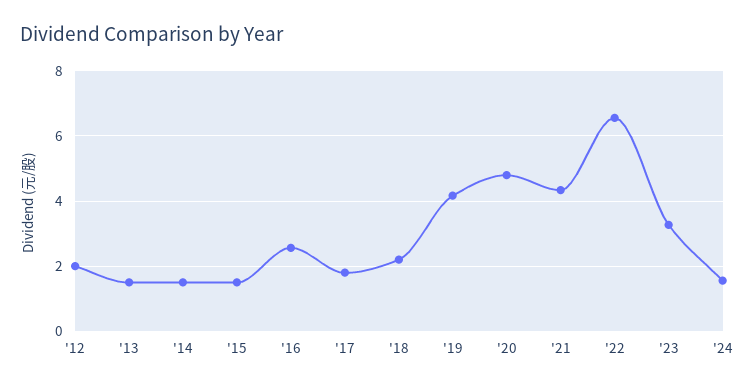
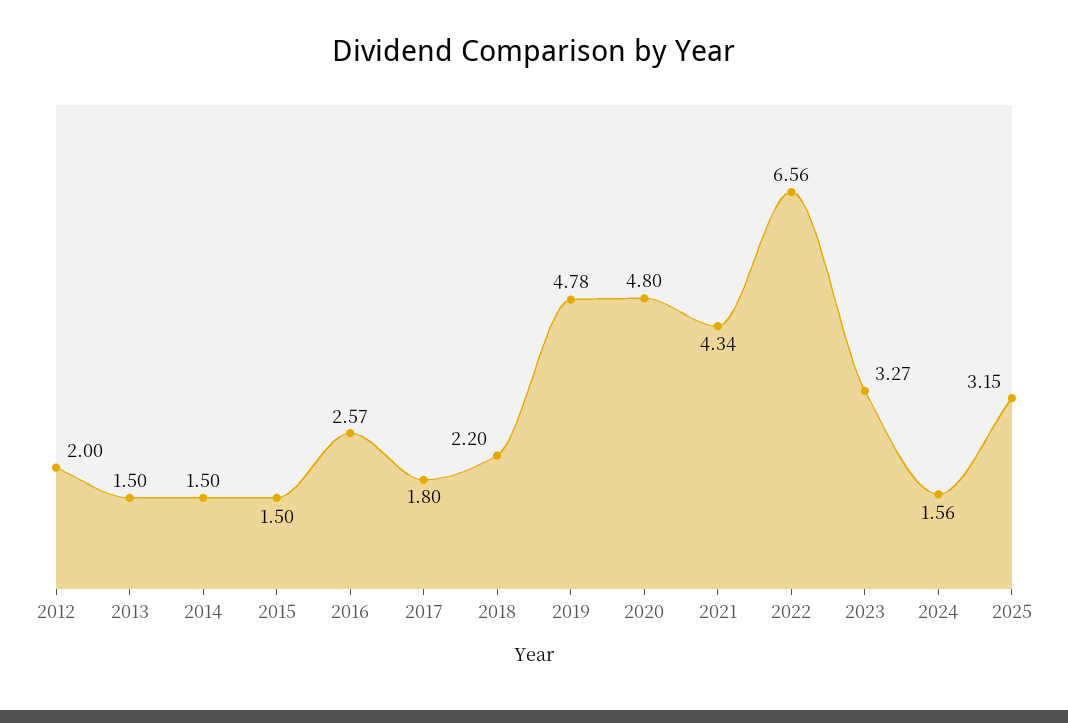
'19: 4.2 -> 4.78
2025: none -> 3.15

